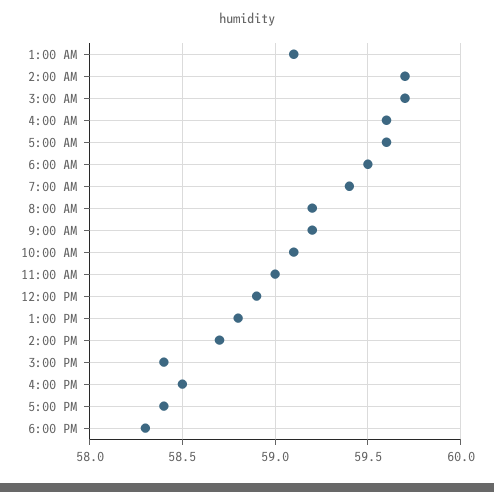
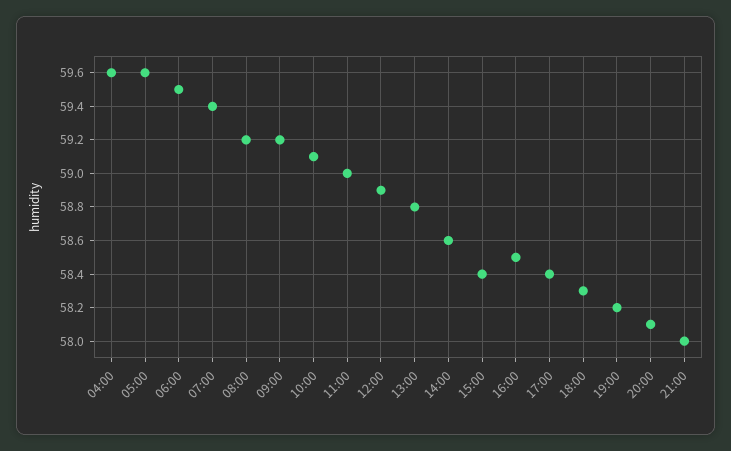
1:00 AM: 59.1 -> none
2:00 AM: 59.7 -> none
3:00 AM: 59.7 -> none
2:00 PM: 58.7 -> 58.6
19:00: none -> 58.2
20:00: none -> 58.1
21:00: none -> 58

